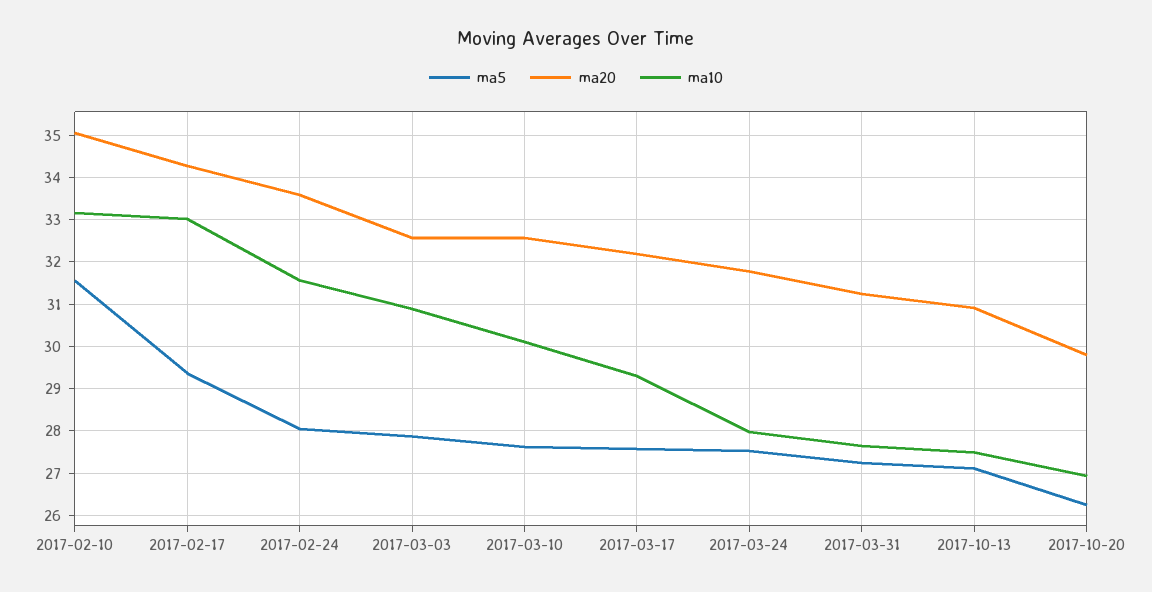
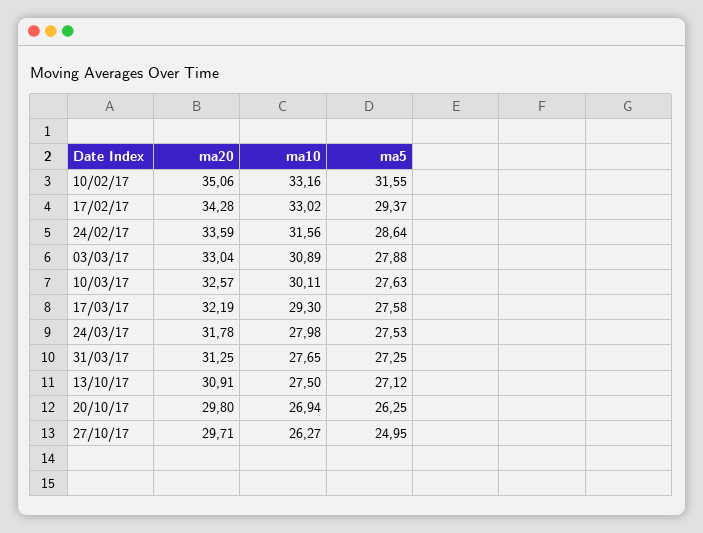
ma5, 2017-02-24: 28 -> 28.64
ma20, 2017-03-03: 32.6 -> 33.04
ma20, 27/10/17: none -> 29.71
ma10, 27/10/17: none -> 26.27
ma5, 27/10/17: none -> 24.95

